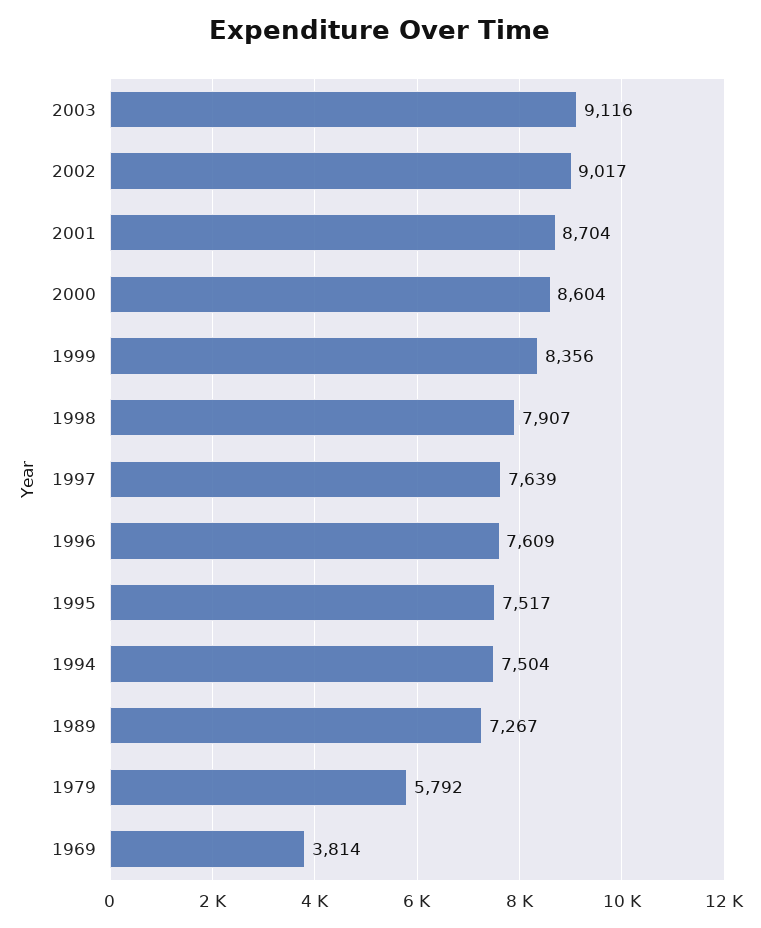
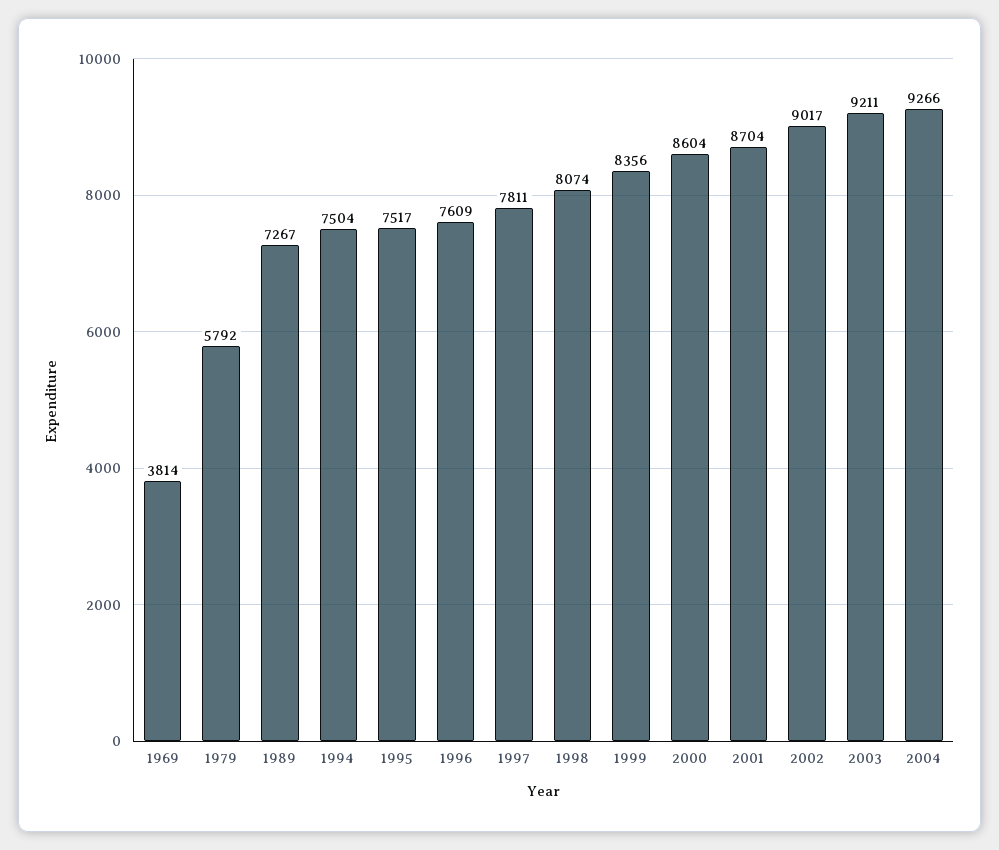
2003: 9116 -> 9211
1998: 7907 -> 8074
1997: 7639 -> 7811
2004: none -> 9266

